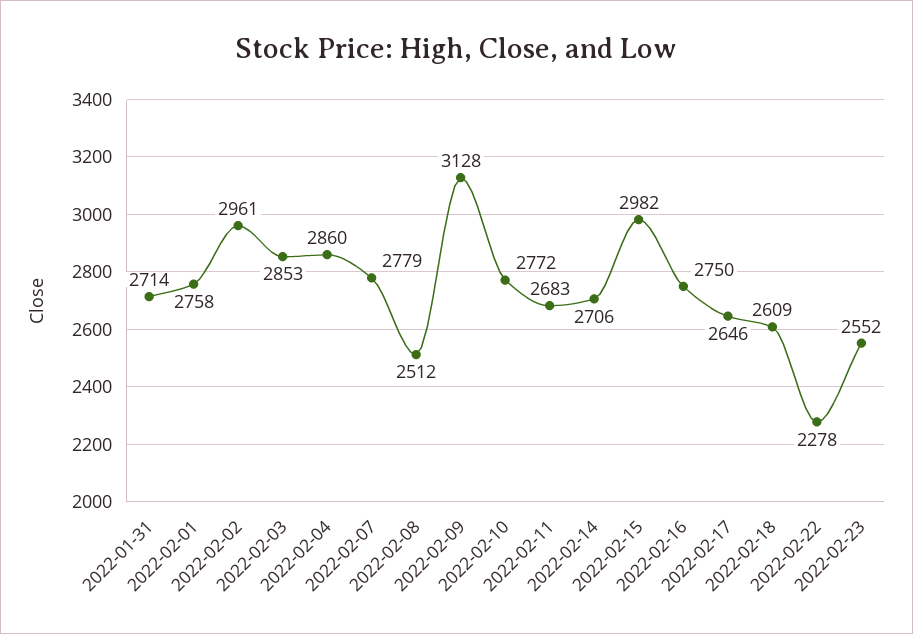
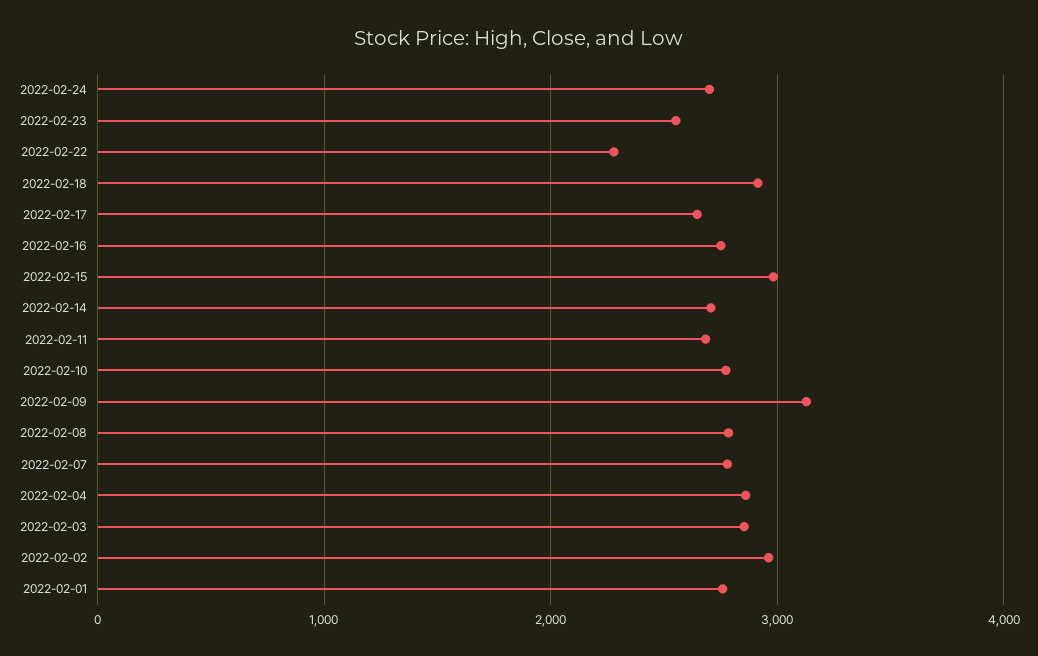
2022-01-31: 2714 -> none
2022-02-08: 2512 -> 2800
2022-02-18: 2609 -> 2900
2022-02-24: none -> 2700

